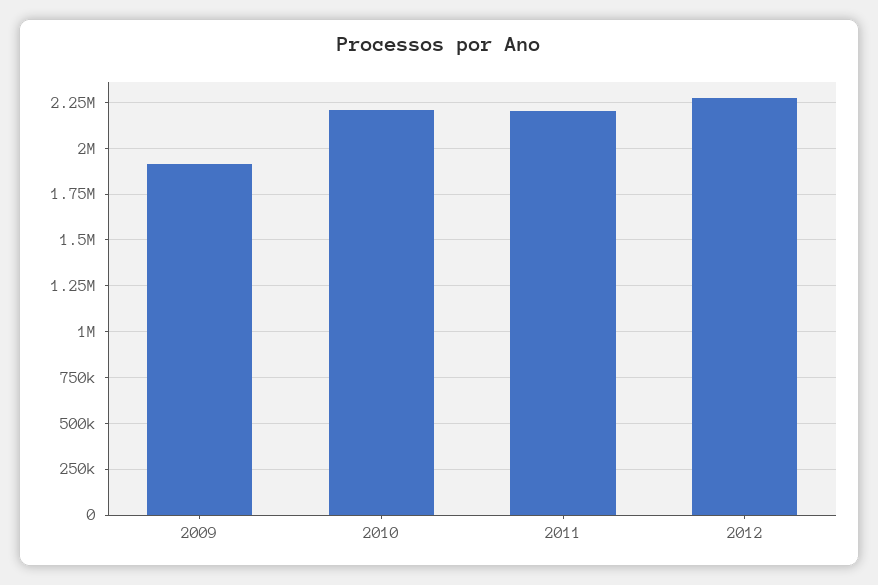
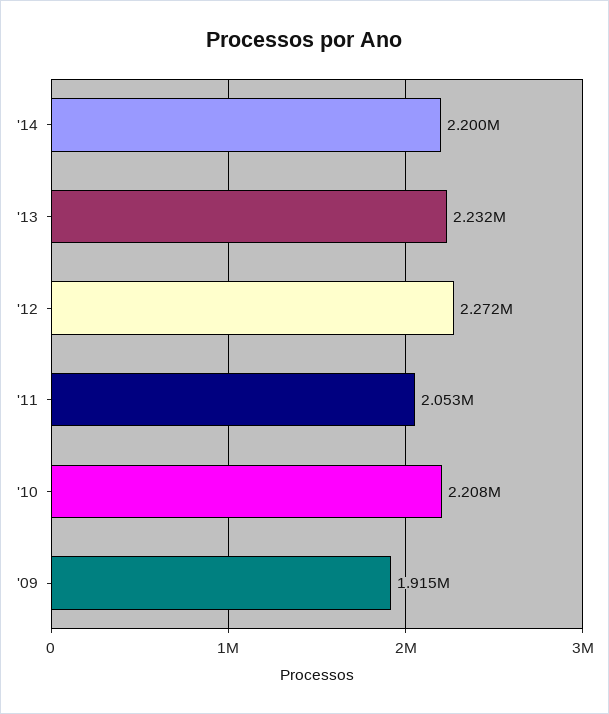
2011: 2200000 -> 2053000
'14: none -> 2200000
'13: none -> 2232000

